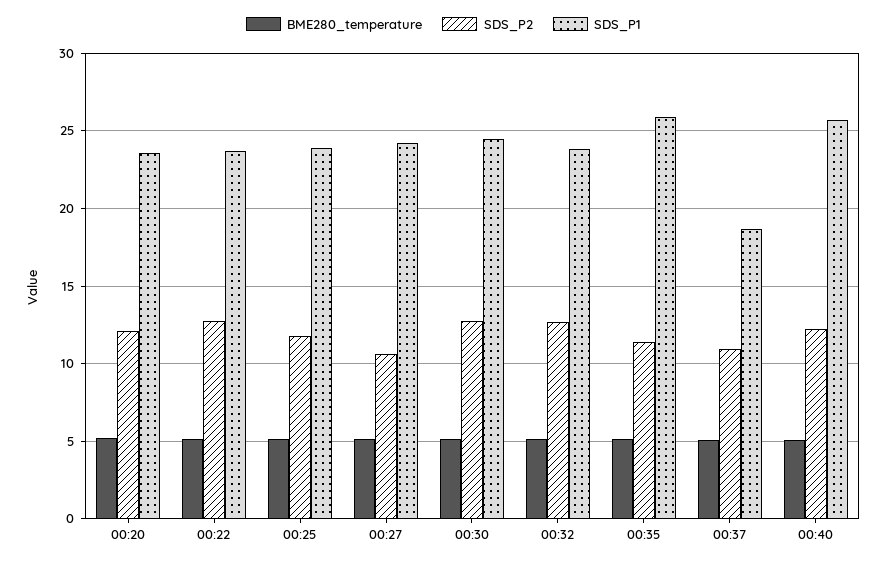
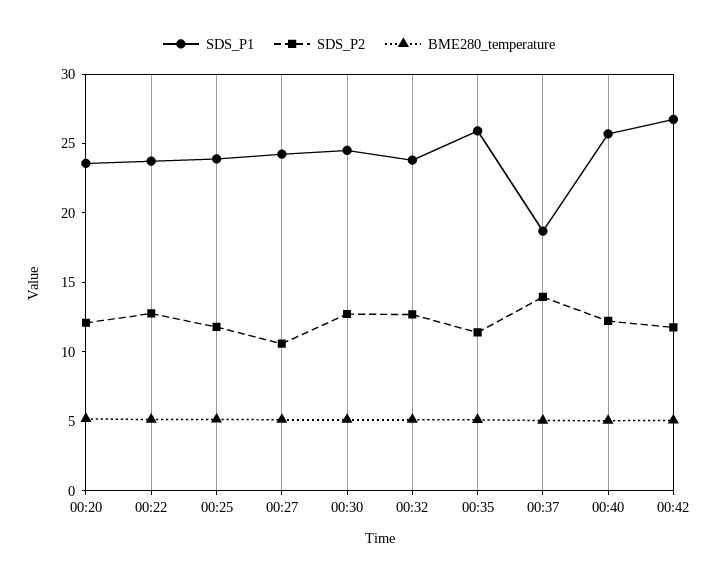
SDS_P2, 00:37: 11 -> 14
SDS_P1, 00:42: none -> 27
SDS_P2, 00:42: none -> 12
BME280_temperature, 00:42: none -> 5

